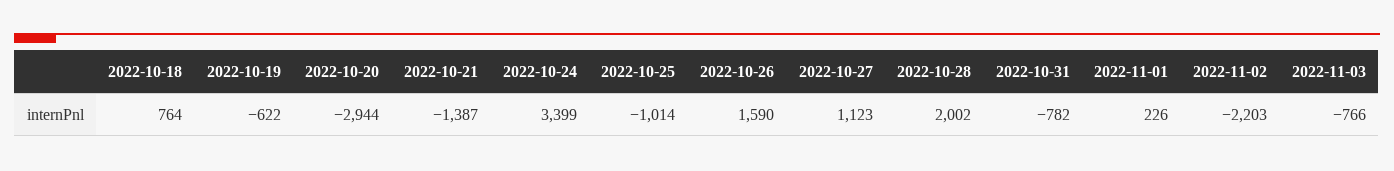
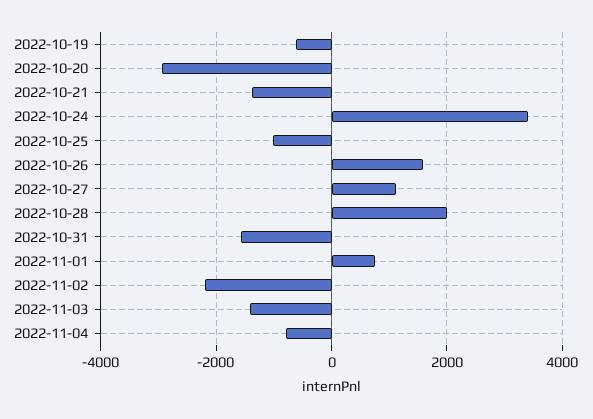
2022-10-18: 764 -> none
2022-10-31: -782 -> -1600
2022-11-01: 226 -> 800
2022-11-03: -766 -> -1400
2022-11-04: none -> -800

